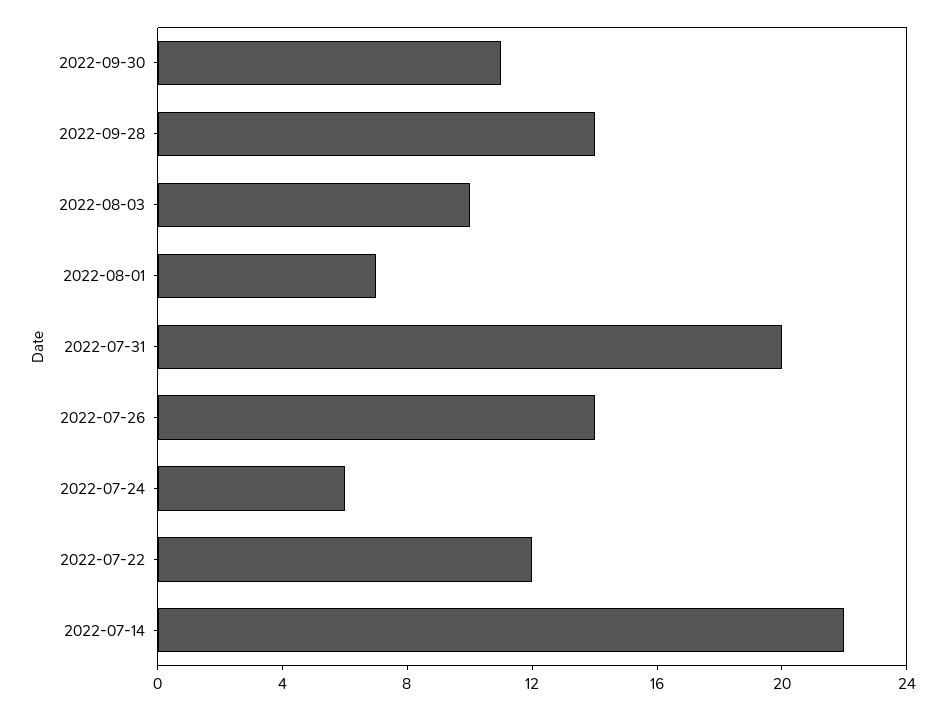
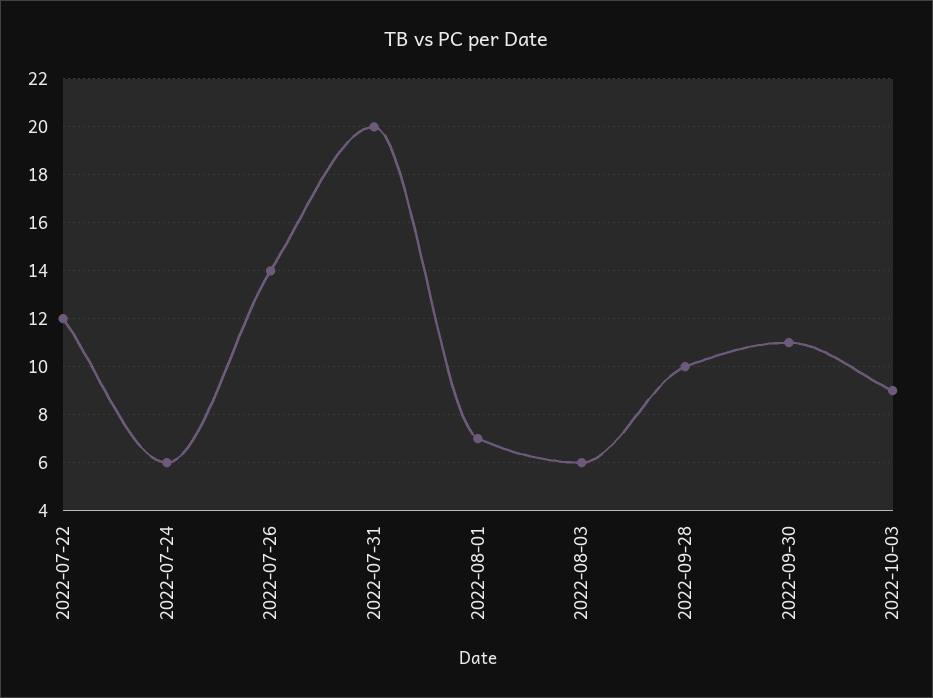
2022-09-28: 14 -> 10
2022-08-03: 10 -> 6
2022-07-14: 22 -> none
2022-10-03: none -> 9

